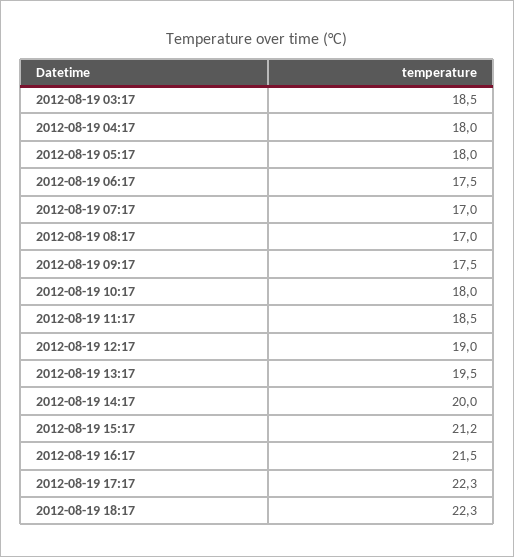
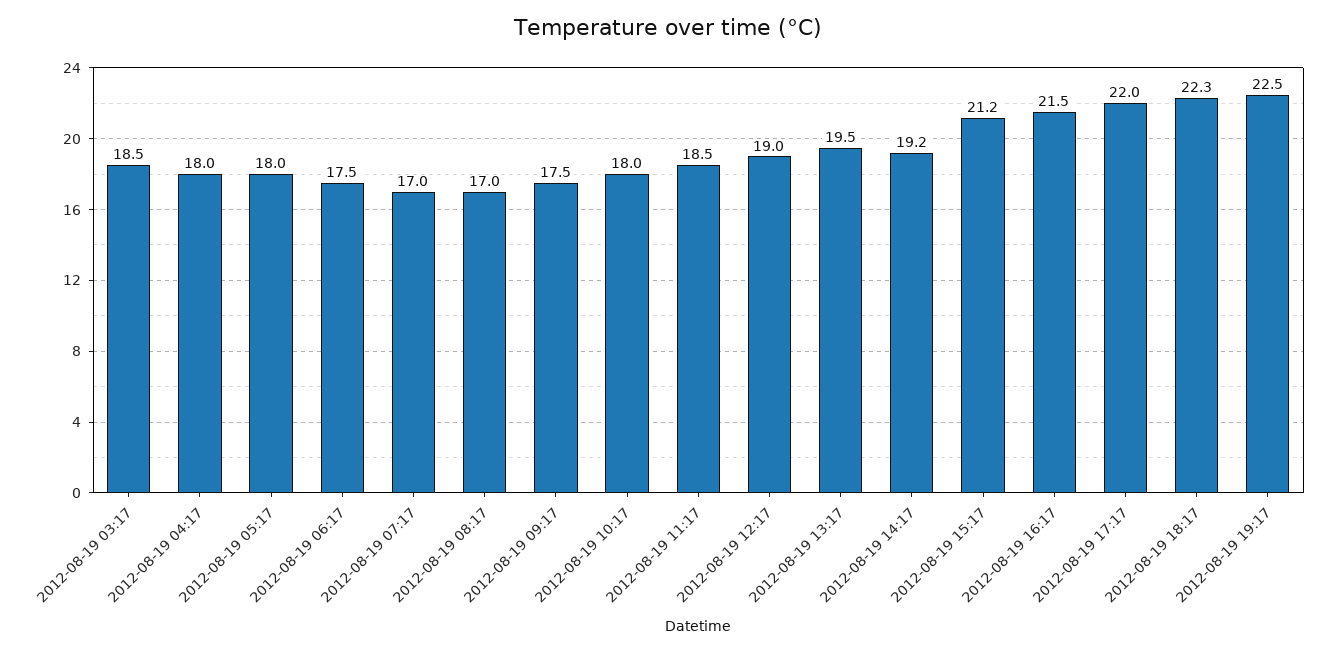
2012-08-19 14:17: 20 -> 19.2
2012-08-19 17:17: 22.3 -> 22
2012-08-19 19:17: none -> 22.5

